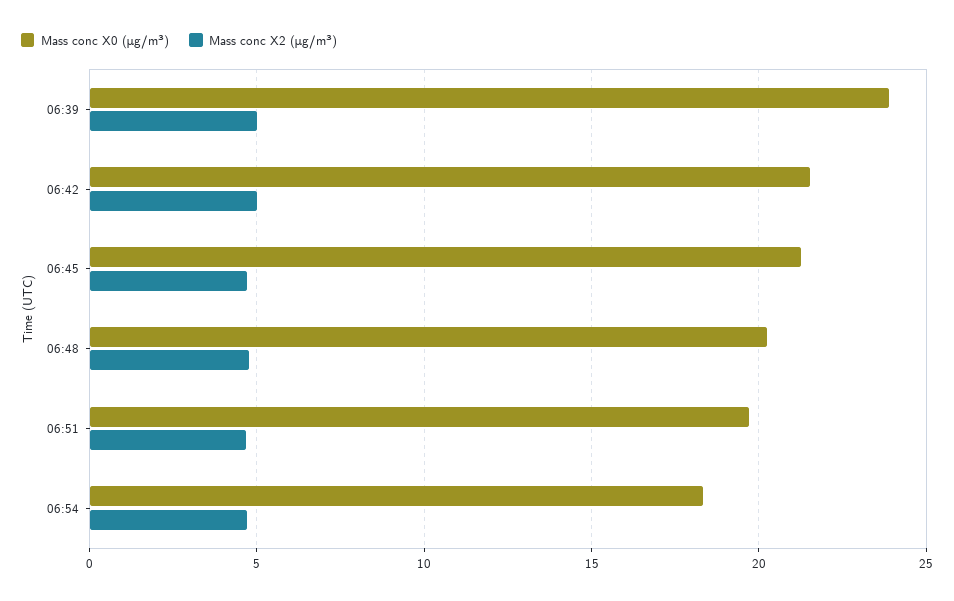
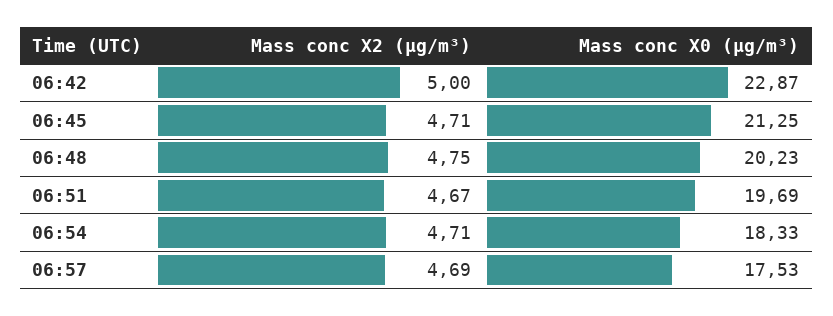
Mass conc X0 (μg/m³), 06:39: 24 -> none
Mass conc X2 (μg/m³), 06:39: 5 -> none
Mass conc X0 (μg/m³), 06:42: 21.5 -> 22.87
Mass conc X2 (μg/m³), 06:57: none -> 4.69
Mass conc X0 (μg/m³), 06:57: none -> 17.53

